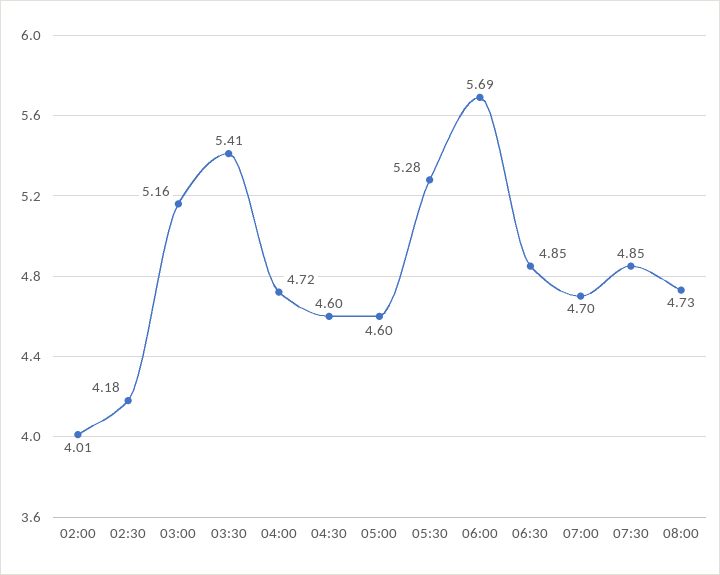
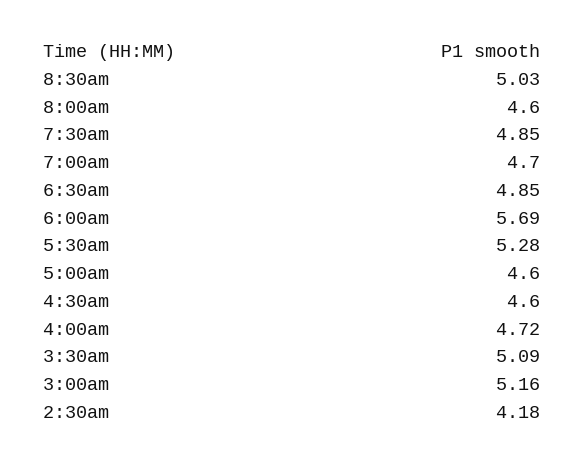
02:00: 4.01 -> none
03:30: 5.41 -> 5.09
08:00: 4.73 -> 4.6
8:30am: none -> 5.03

